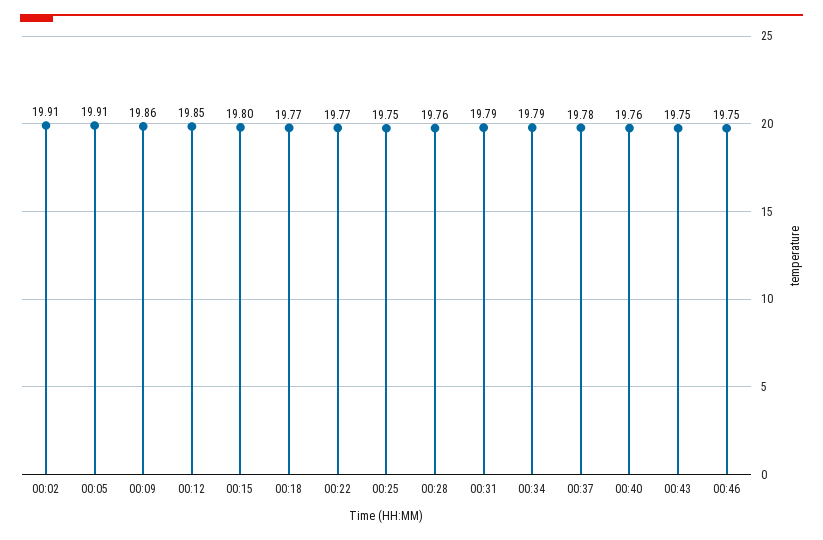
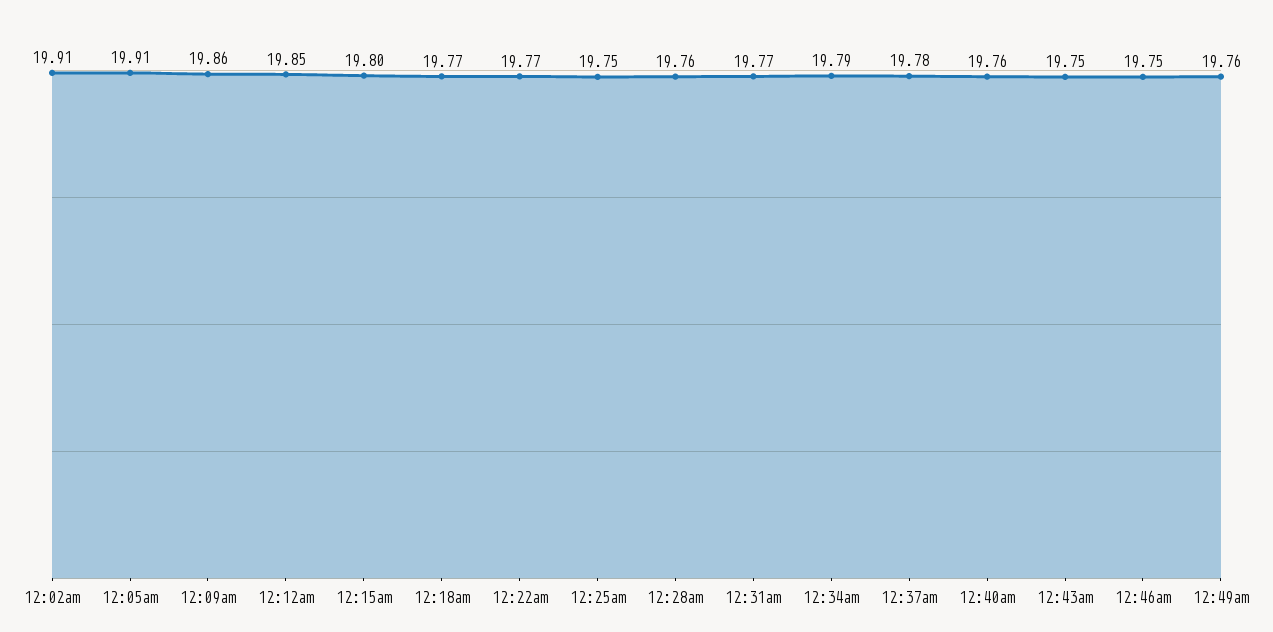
00:31: 19.79 -> 19.77
12:49am: none -> 19.76

